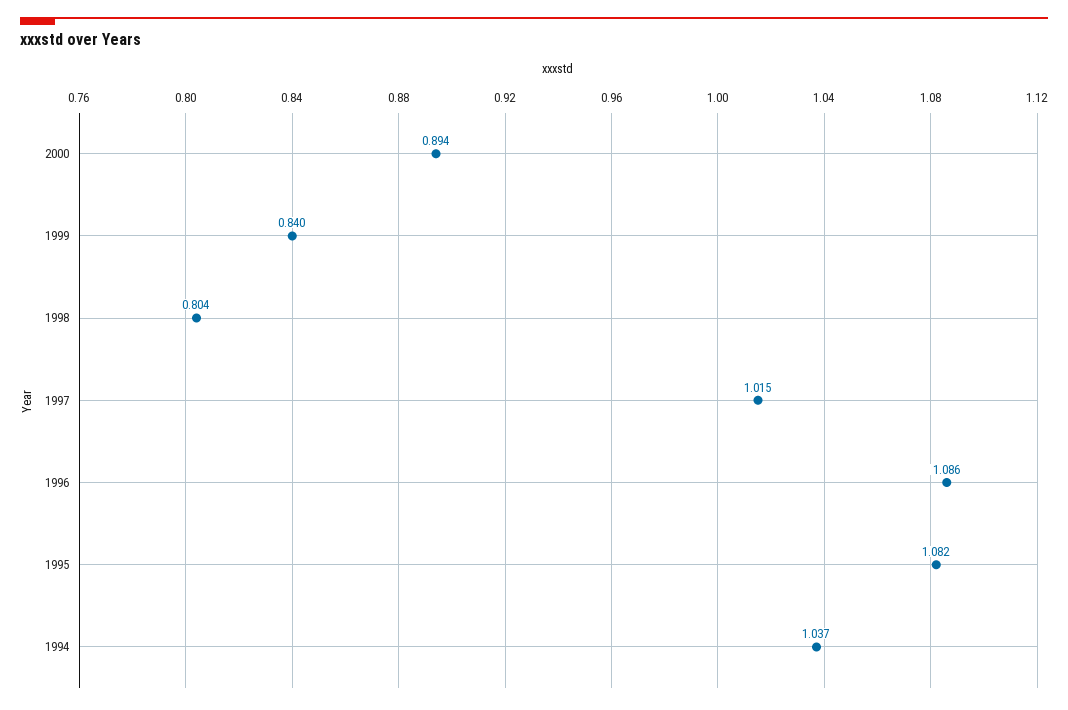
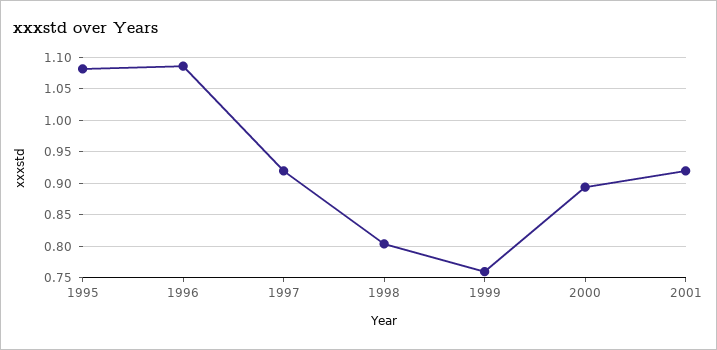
1999: 0.84 -> 0.76
1997: 1.015 -> 0.92
1994: 1.037 -> none
2001: none -> 0.92

